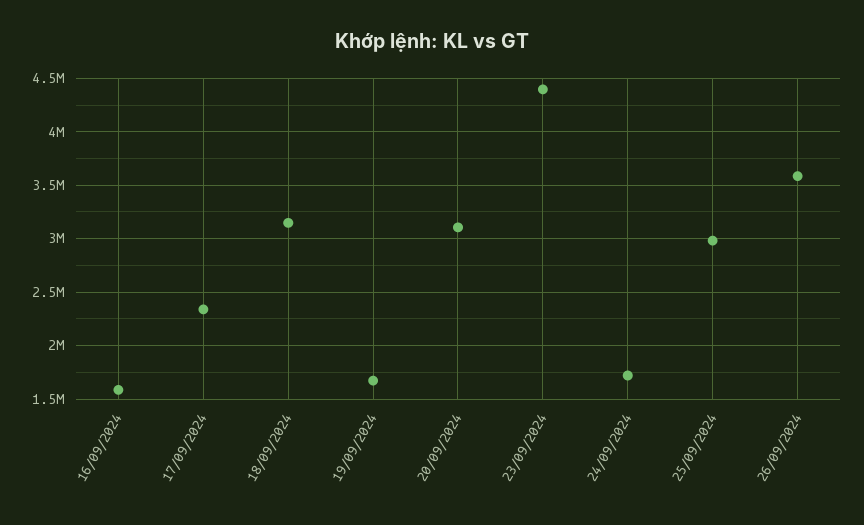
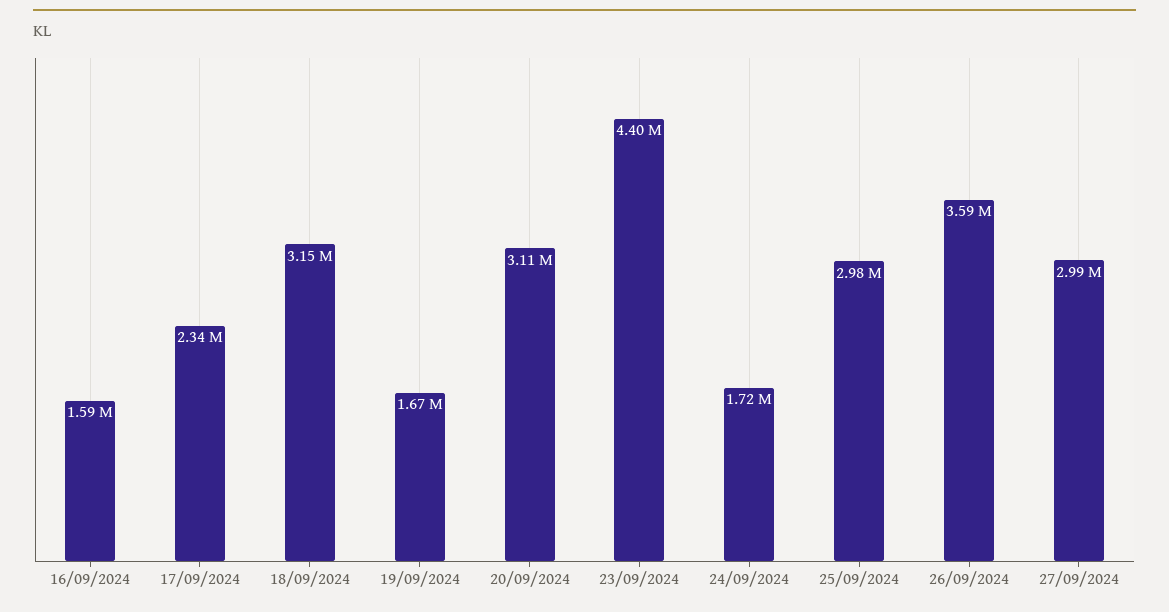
27/09/2024: none -> 2990000

